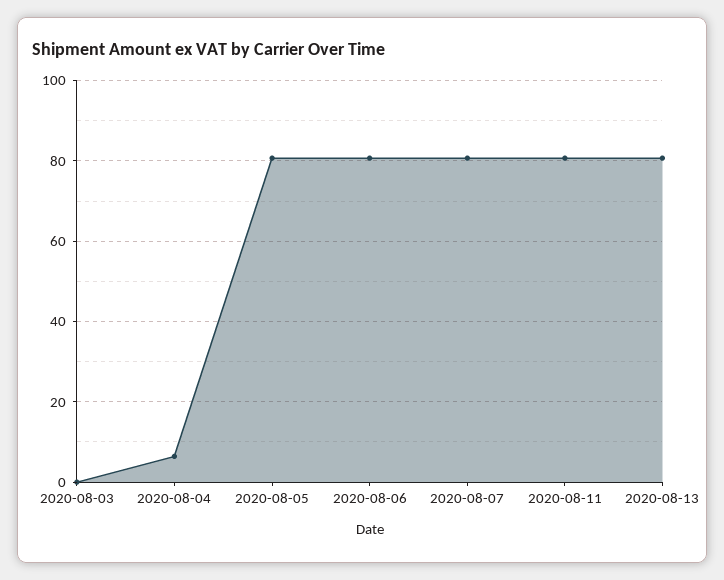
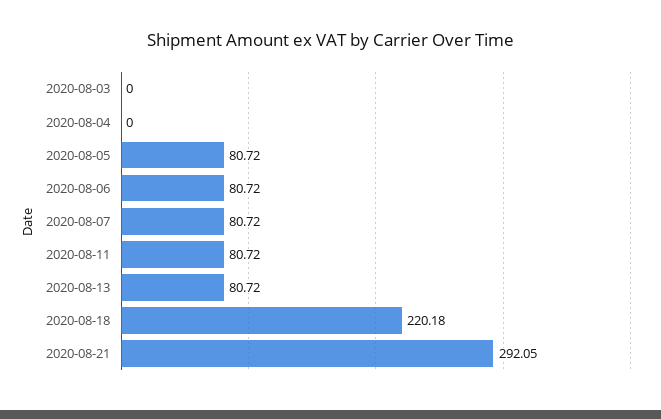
2020-08-04: 6 -> 0
2020-08-18: none -> 220.18
2020-08-21: none -> 292.05

